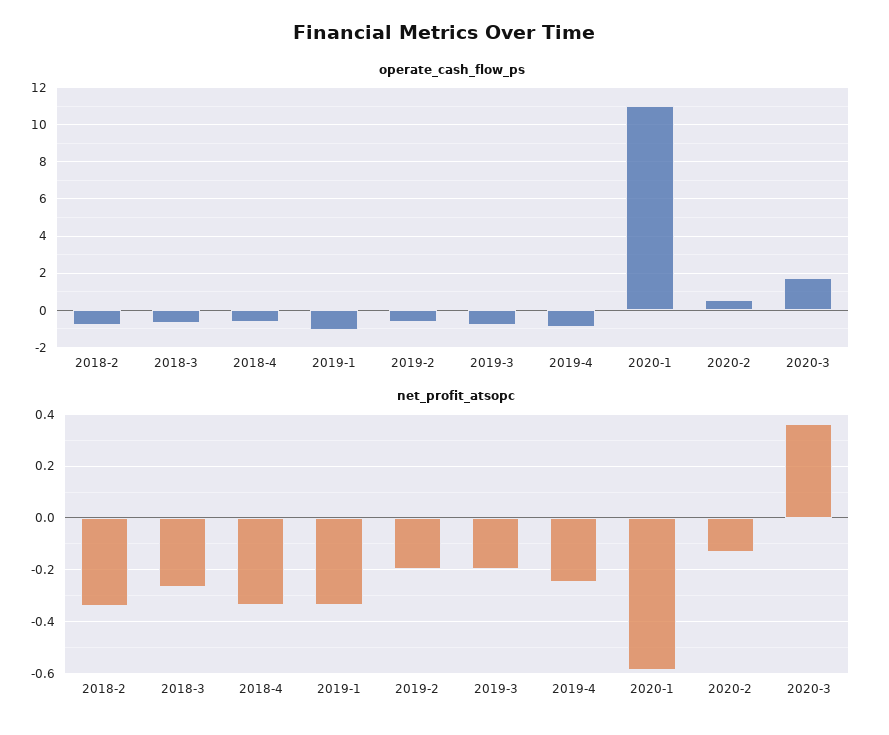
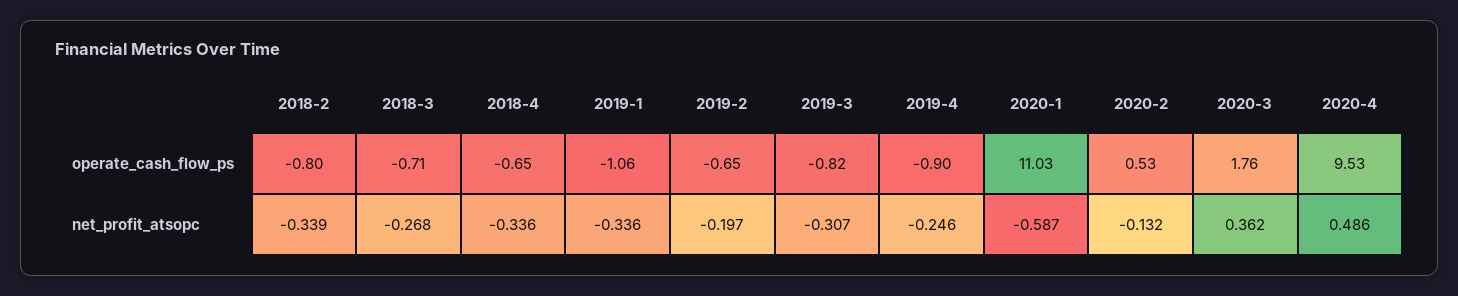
net_profit_atsopc, 2019-3: -0.2 -> -0.307
operate_cash_flow_ps, 2020-4: none -> 9.53
net_profit_atsopc, 2020-4: none -> 0.486

